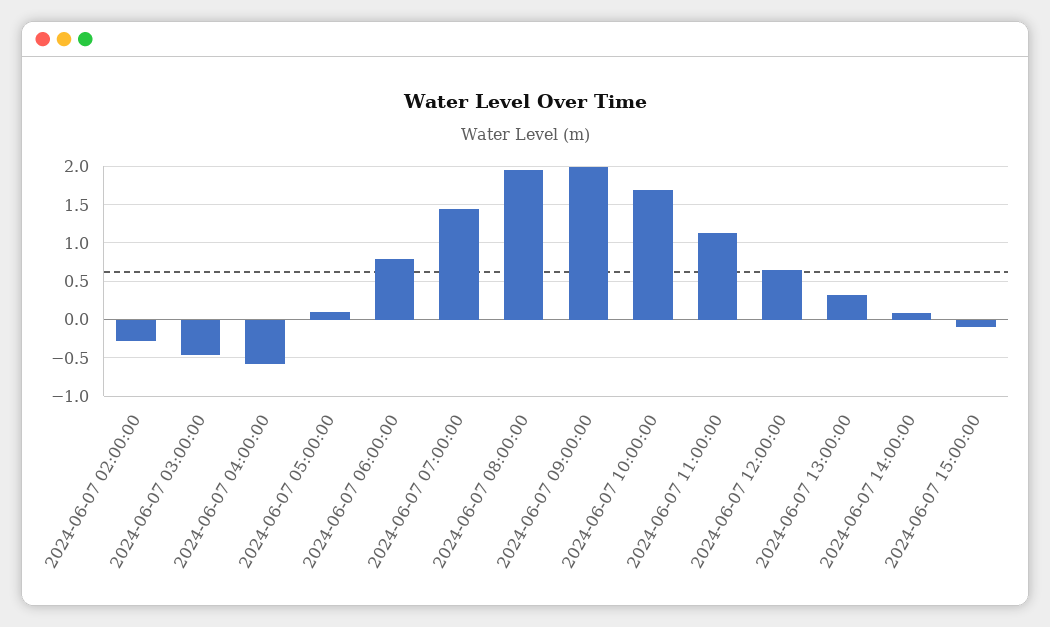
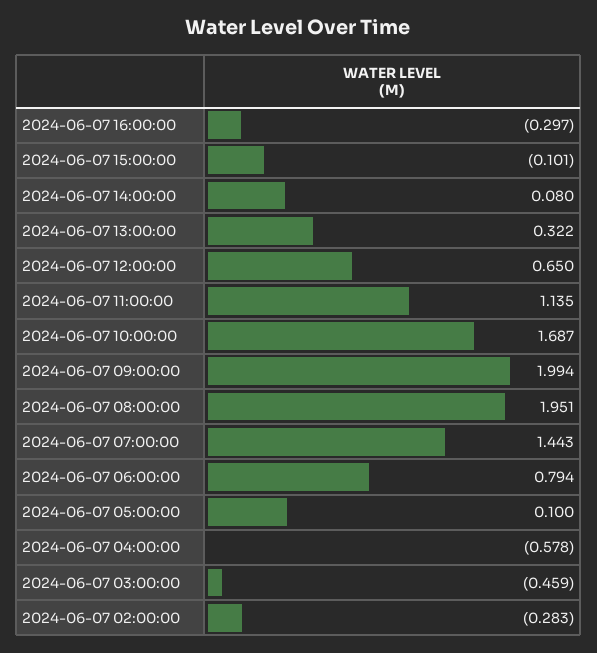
2024-06-07 16:00:00: none -> -0.297

